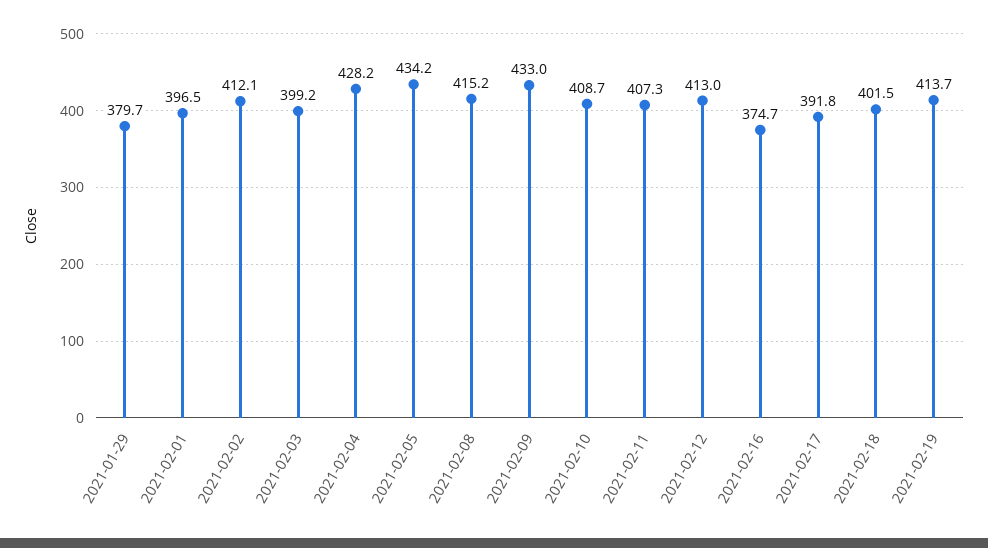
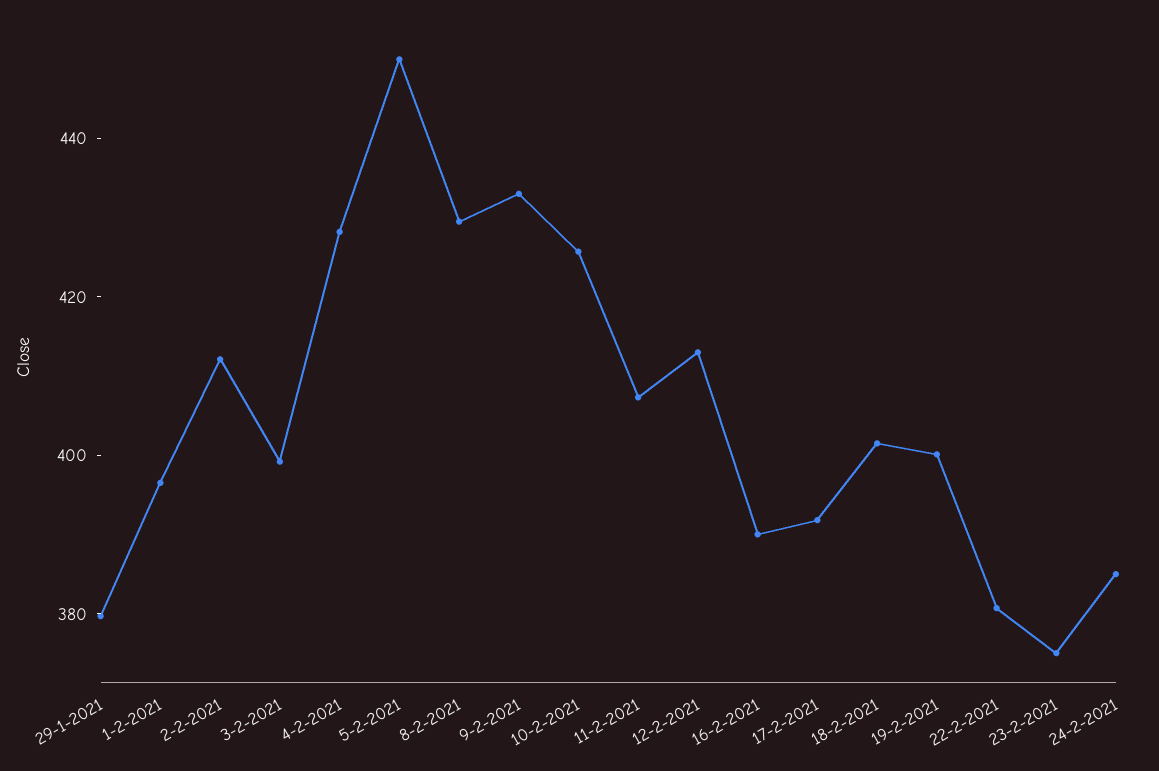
2021-02-05: 434.2 -> 450
2021-02-08: 415.2 -> 430
2021-02-10: 408.7 -> 425
2021-02-16: 374.7 -> 390
2021-02-19: 413.7 -> 400
22-2-2021: none -> 380
23-2-2021: none -> 375
24-2-2021: none -> 385

